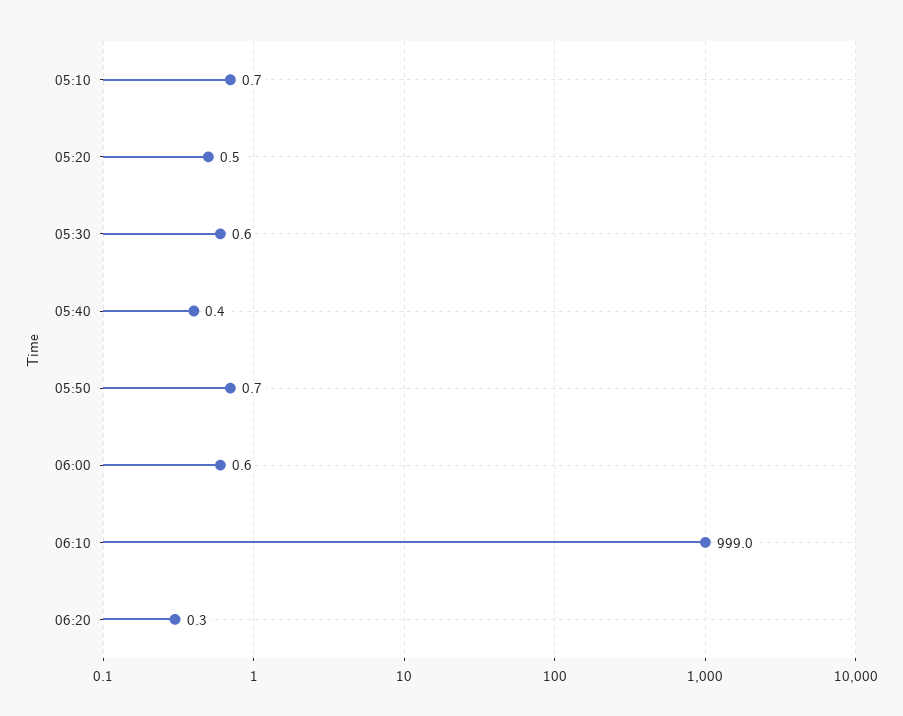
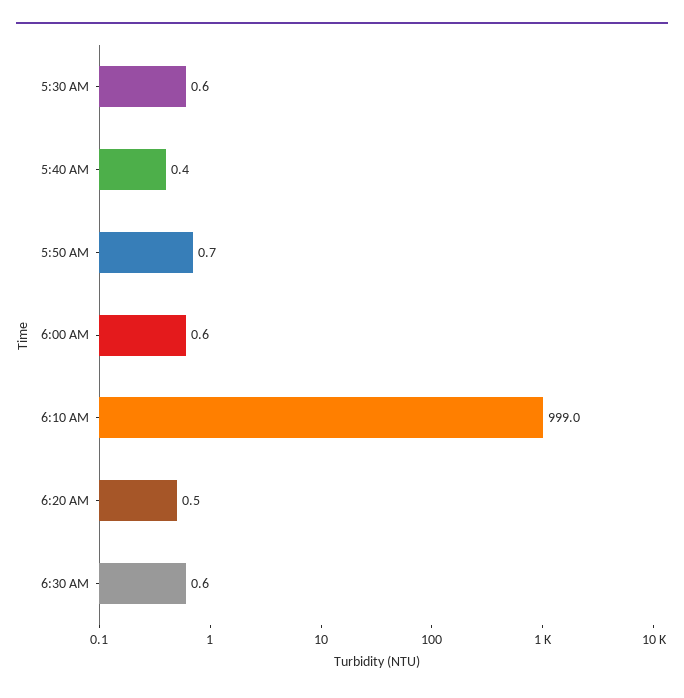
05:10: 0.7 -> none
05:20: 0.5 -> none
06:20: 0.3 -> 0.5
6:30 AM: none -> 0.6

